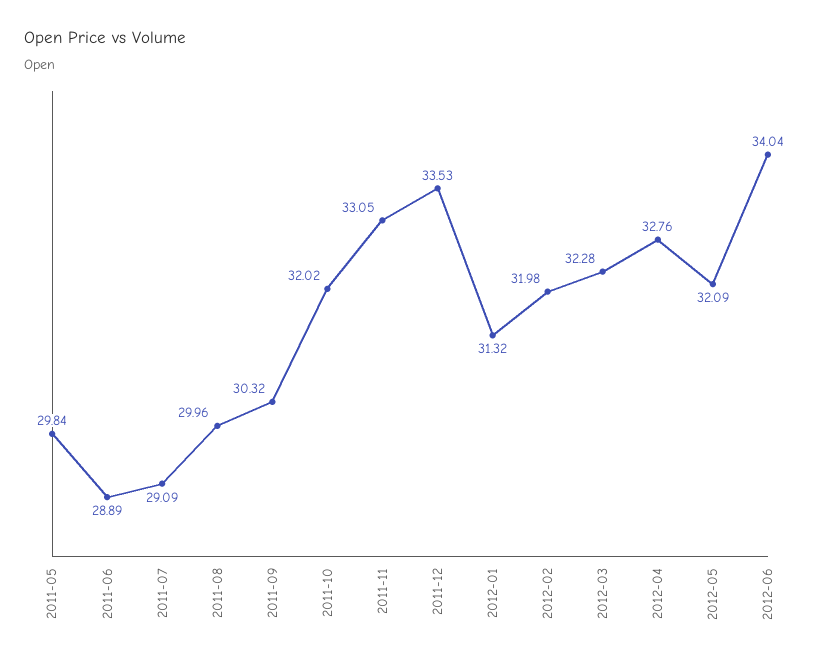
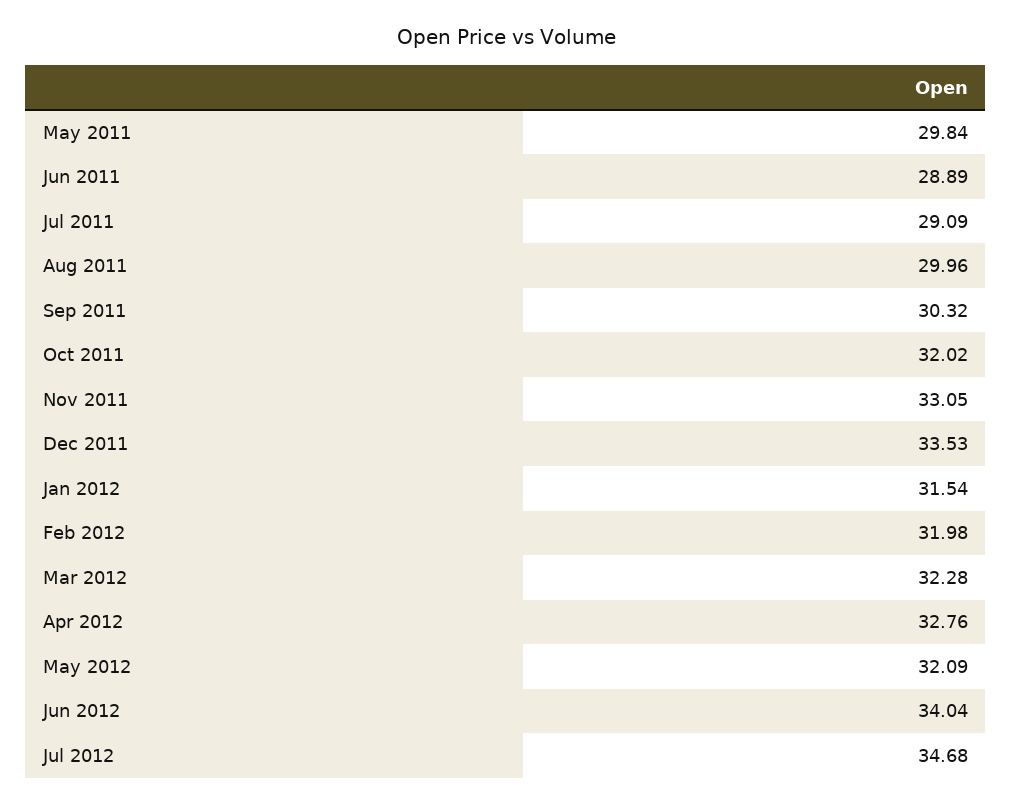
2012-01: 31.32 -> 31.54
Jul 2012: none -> 34.68

